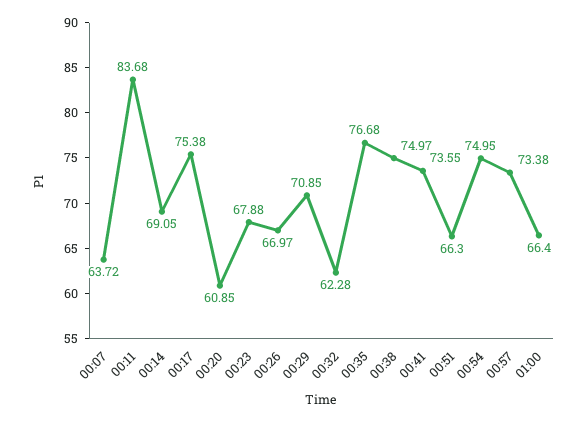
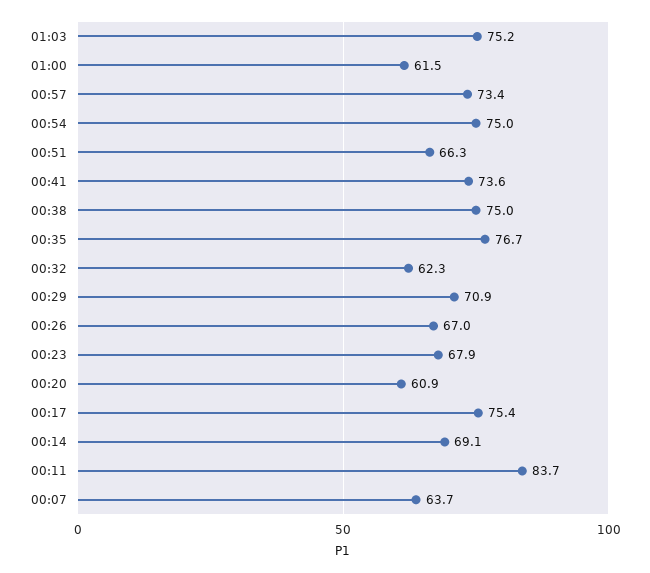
01:00: 66.4 -> 61.5
01:03: none -> 75.2

